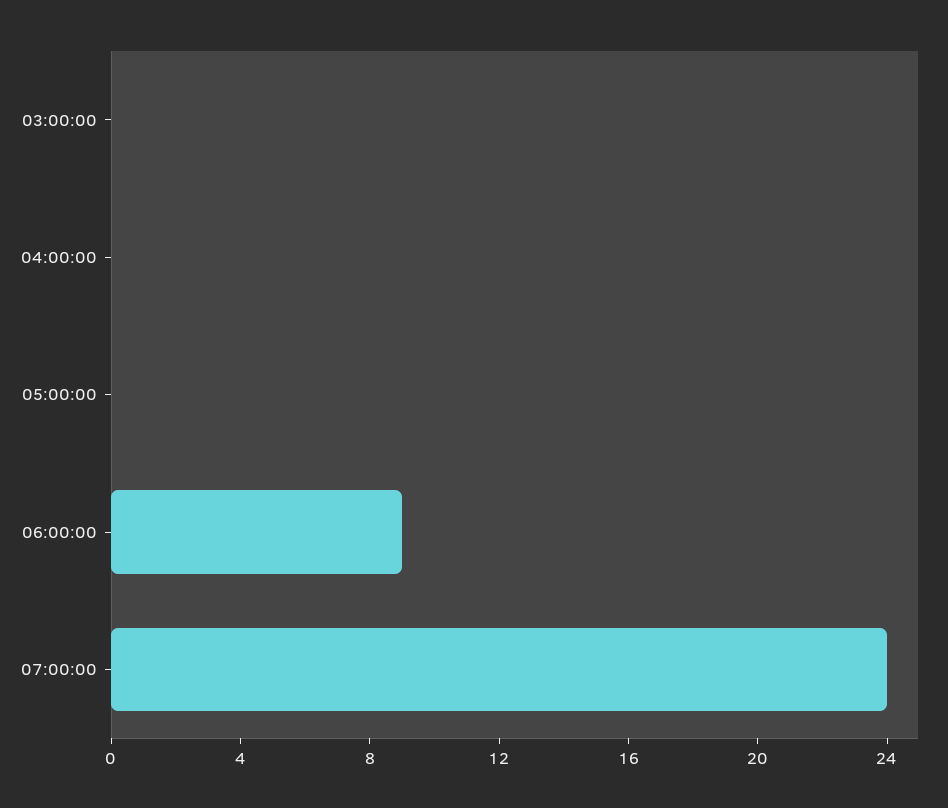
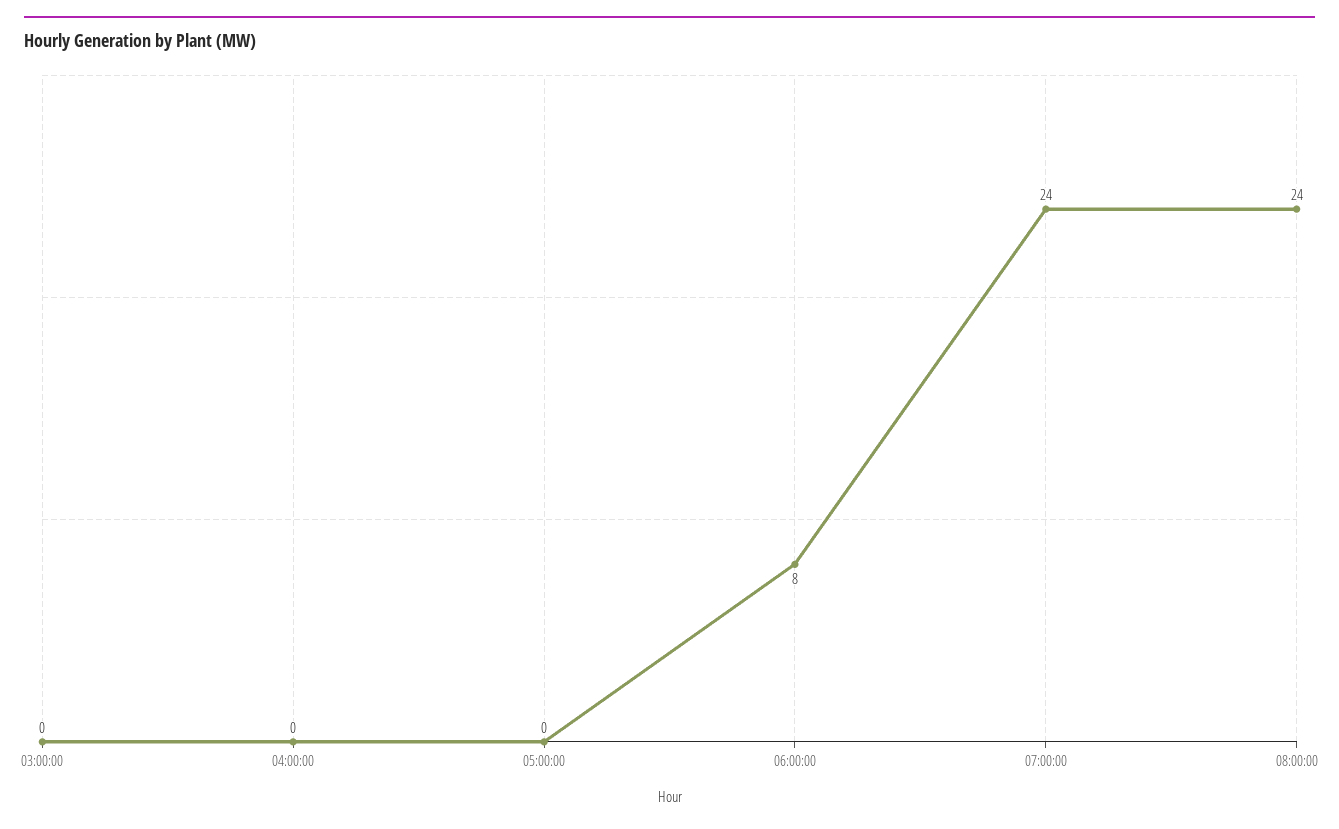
06:00:00: 9 -> 8
08:00:00: none -> 24

